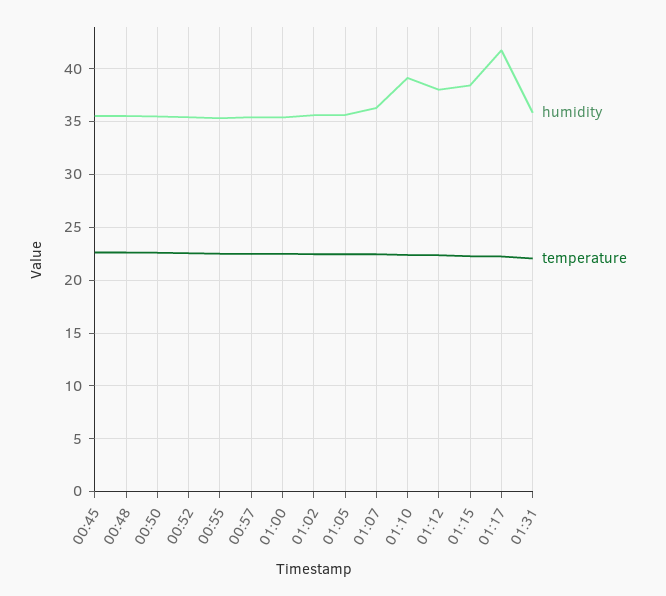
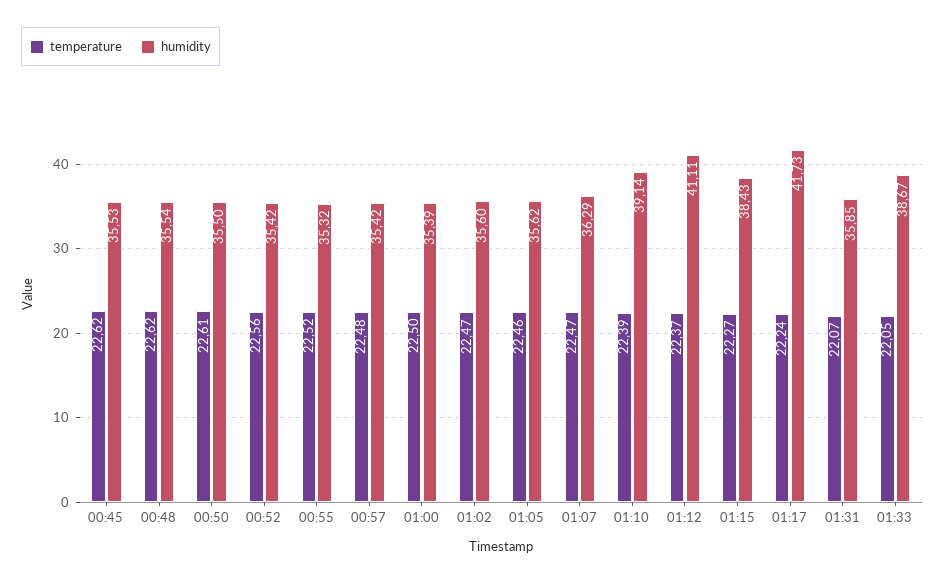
humidity, 01:12: 38 -> 41.11
temperature, 01:33: none -> 22.05
humidity, 01:33: none -> 38.67

